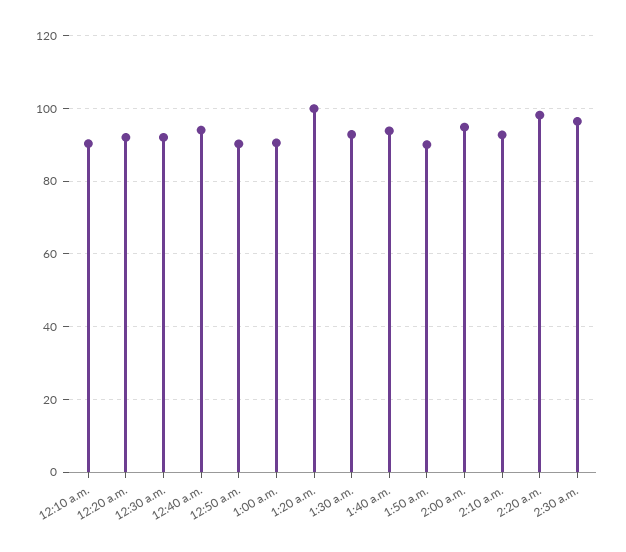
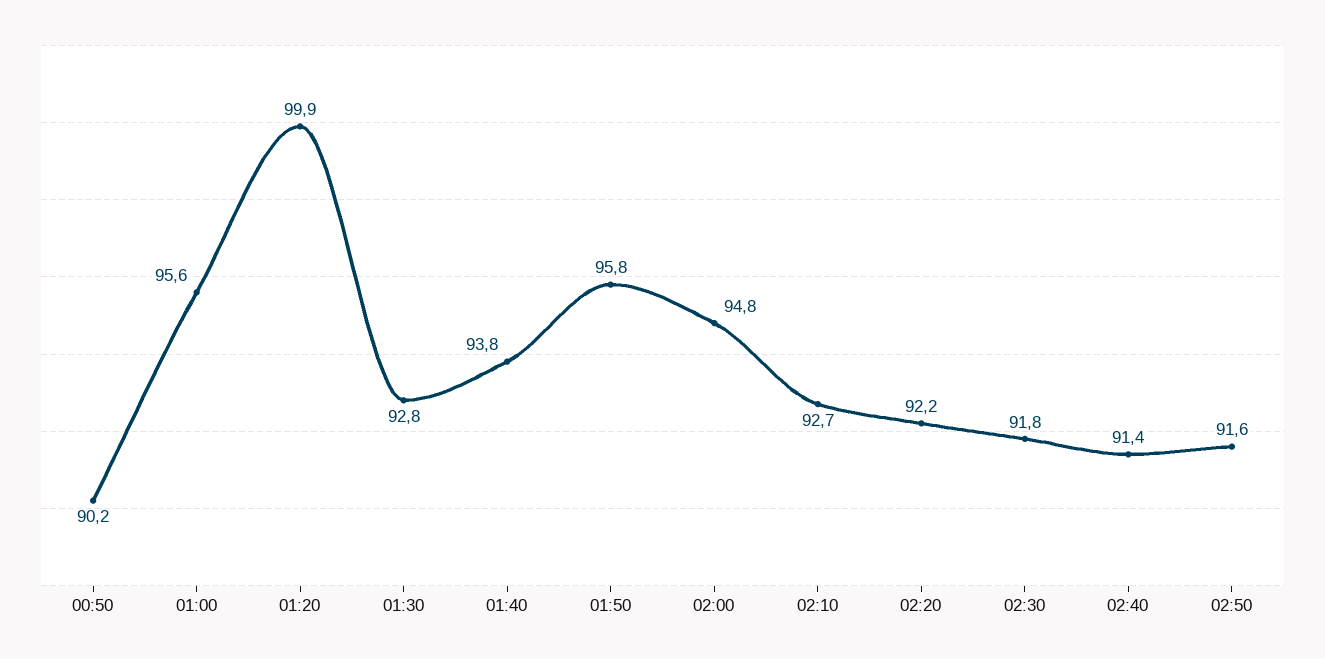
12:10 a.m.: 90 -> none
12:20 a.m.: 92 -> none
12:30 a.m.: 92 -> none
12:40 a.m.: 94 -> none
1:00 a.m.: 90 -> 95.6
1:50 a.m.: 90 -> 95.8
2:20 a.m.: 98 -> 92.2
2:30 a.m.: 96 -> 91.8
02:40: none -> 91.4
02:50: none -> 91.6

